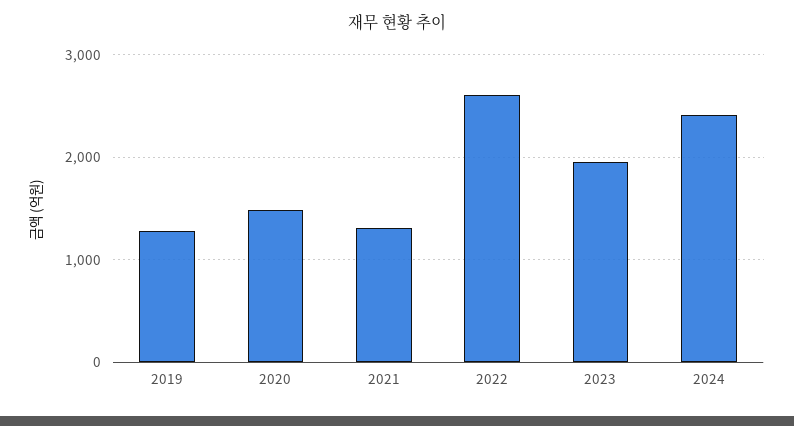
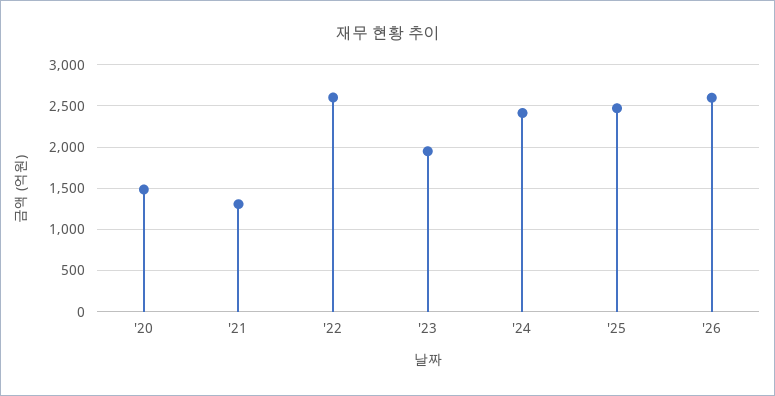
2019: 1300 -> none
'25: none -> 2500
'26: none -> 2600

